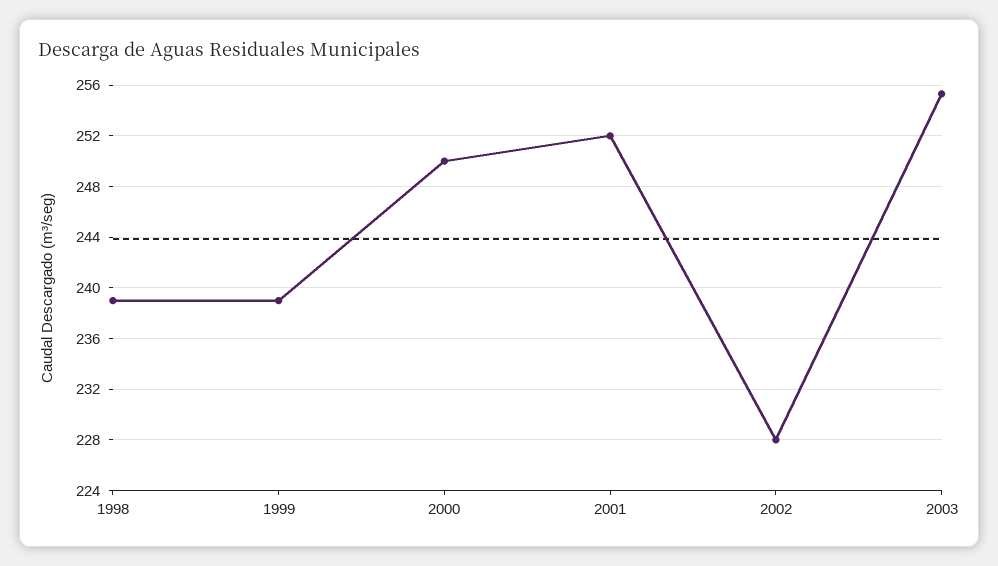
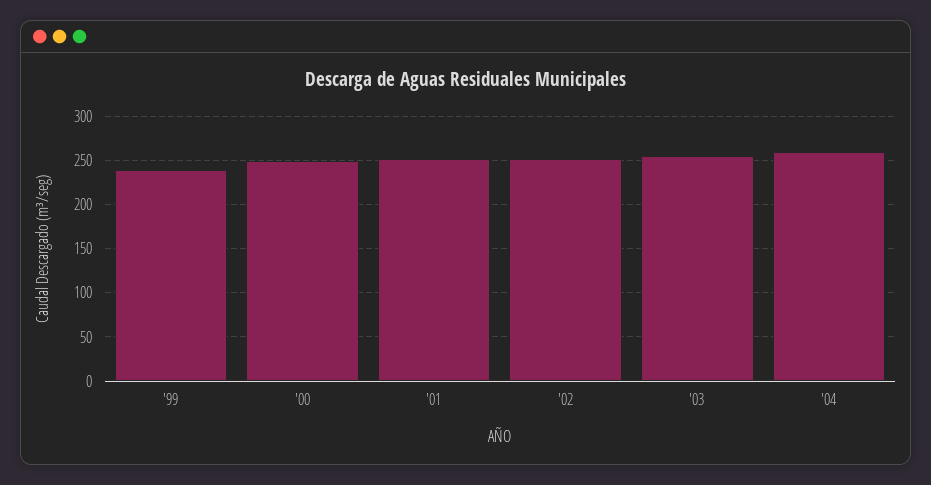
1998: 239 -> none
2002: 228 -> 250
'04: none -> 260

